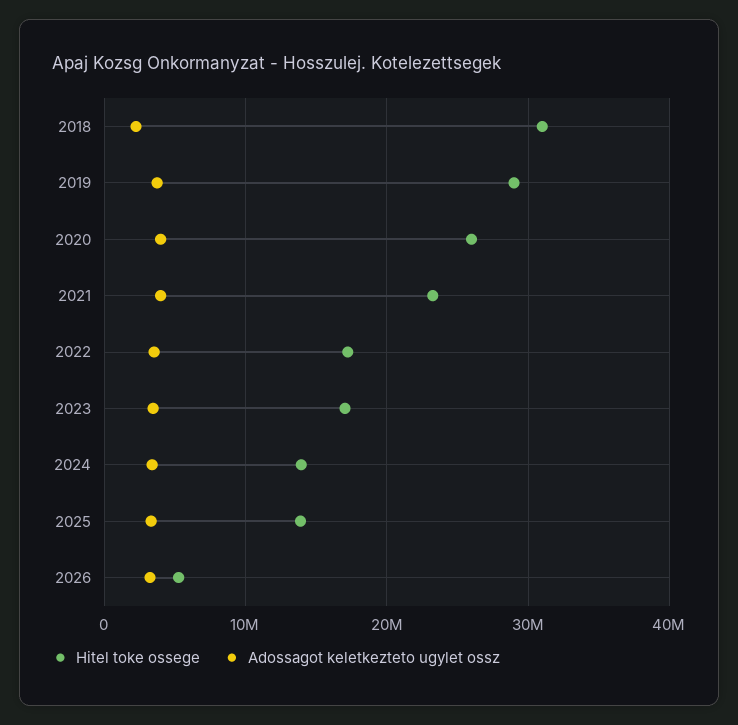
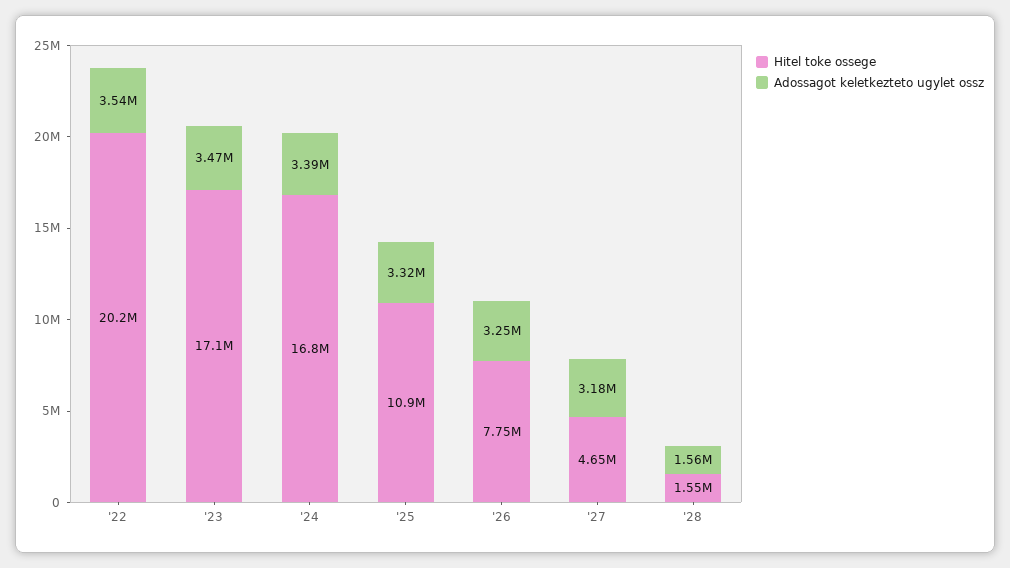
Hitel toke ossege, 2018: 31000000 -> none
Adossagot keletkezteto ugylet ossz, 2018: 2000000 -> none
Hitel toke ossege, 2019: 29000000 -> none
Adossagot keletkezteto ugylet ossz, 2019: 4000000 -> none
Hitel toke ossege, 2020: 26000000 -> none
Adossagot keletkezteto ugylet ossz, 2020: 4000000 -> none
Hitel toke ossege, 2021: 23000000 -> none
Adossagot keletkezteto ugylet ossz, 2021: 4000000 -> none
Hitel toke ossege, 2022: 17000000 -> 20200000
Hitel toke ossege, 2024: 14000000 -> 16800000
Hitel toke ossege, 2025: 14000000 -> 10900000
Hitel toke ossege, 2026: 5000000 -> 7750000
Hitel toke ossege, '27: none -> 4650000
Adossagot keletkezteto ugylet ossz, '27: none -> 3180000
Hitel toke ossege, '28: none -> 1550000
Adossagot keletkezteto ugylet ossz, '28: none -> 1560000

